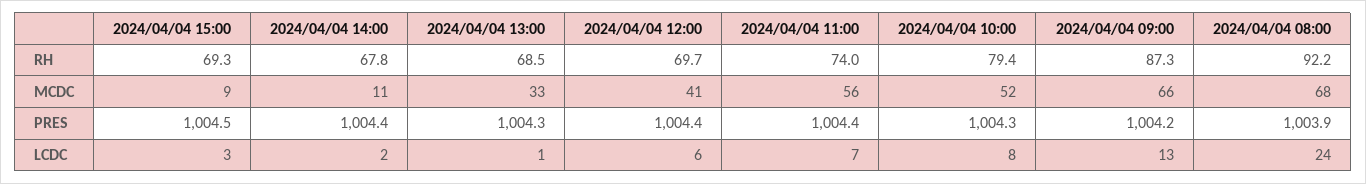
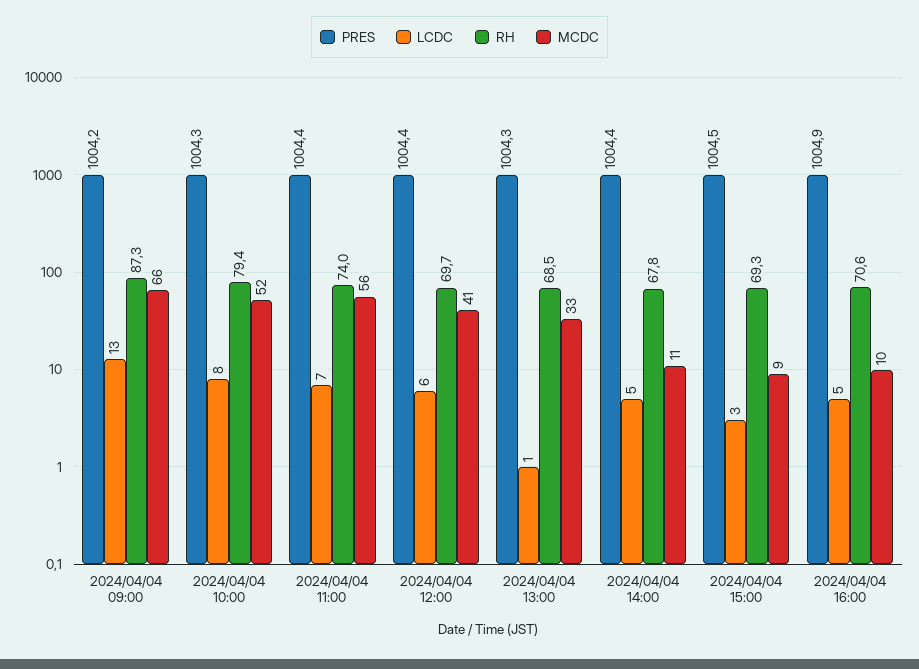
RH, 2024/04/04 08:00: 92.2 -> none
MCDC, 2024/04/04 08:00: 68 -> none
PRES, 2024/04/04 08:00: 1003.9 -> none
LCDC, 2024/04/04 14:00: 2 -> 5
LCDC, 2024/04/04 08:00: 24 -> none
PRES, 2024/04/04 16:00: none -> 1004.9
LCDC, 2024/04/04 16:00: none -> 5
RH, 2024/04/04 16:00: none -> 70.6
MCDC, 2024/04/04 16:00: none -> 10

